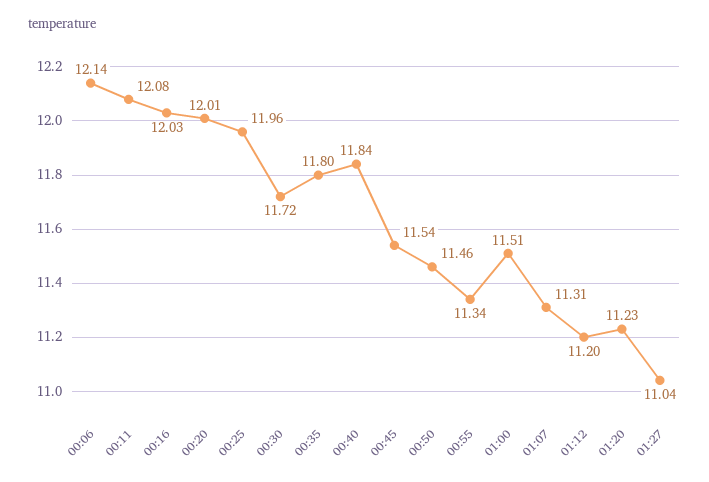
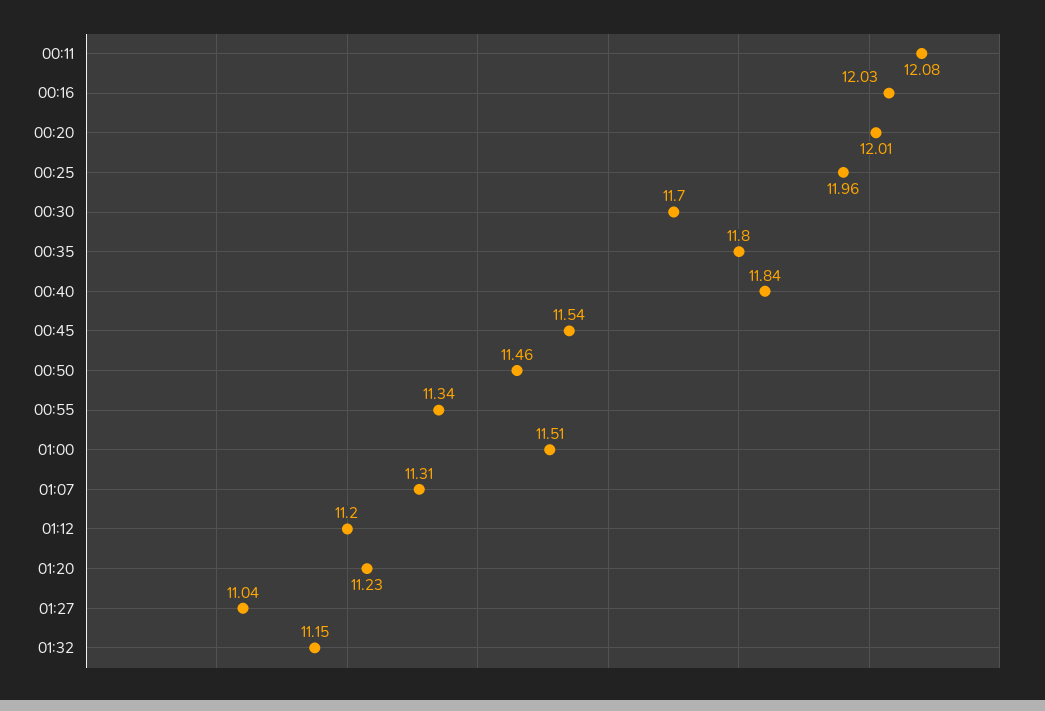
00:06: 12.14 -> none
00:30: 11.72 -> 11.7
01:32: none -> 11.15

